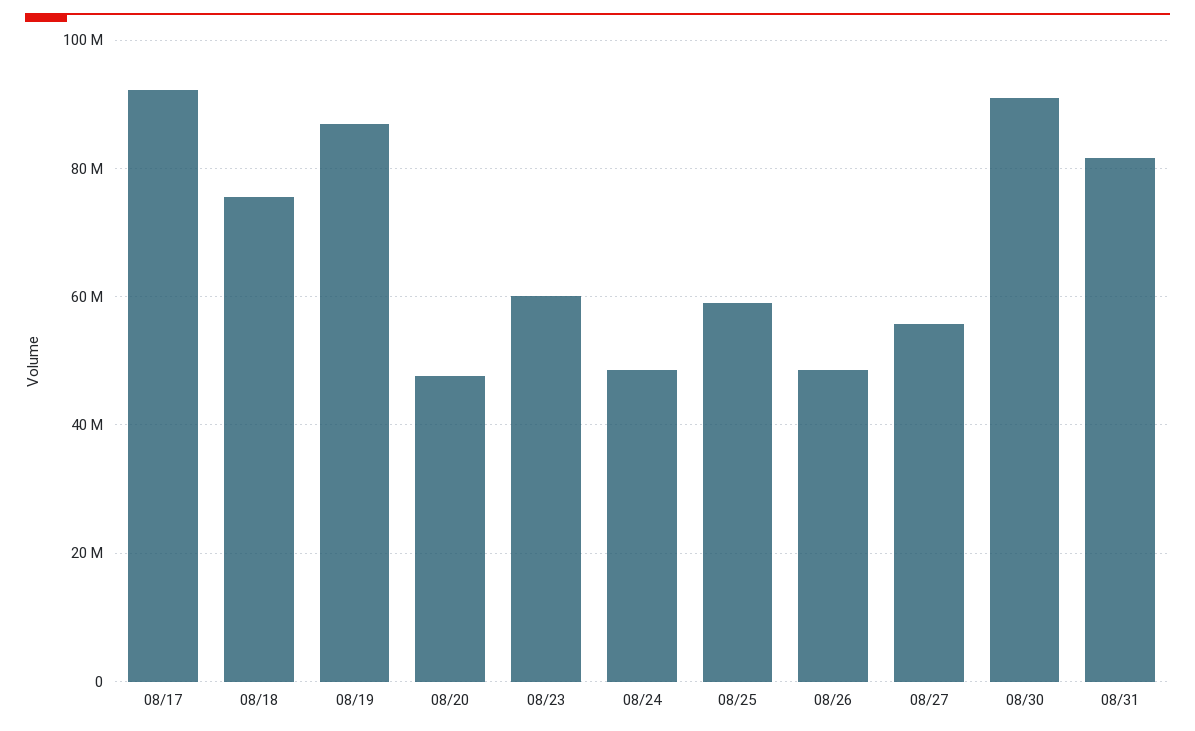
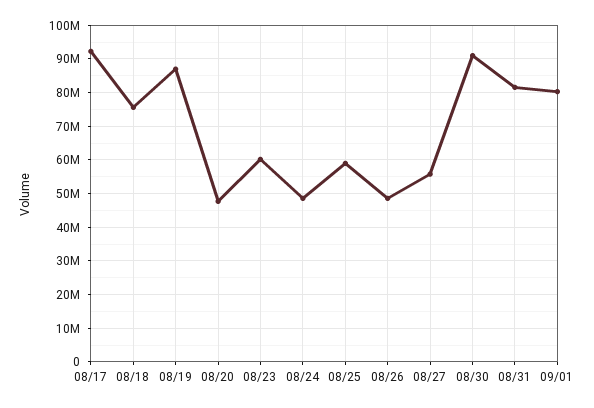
09/01: none -> 80000000

